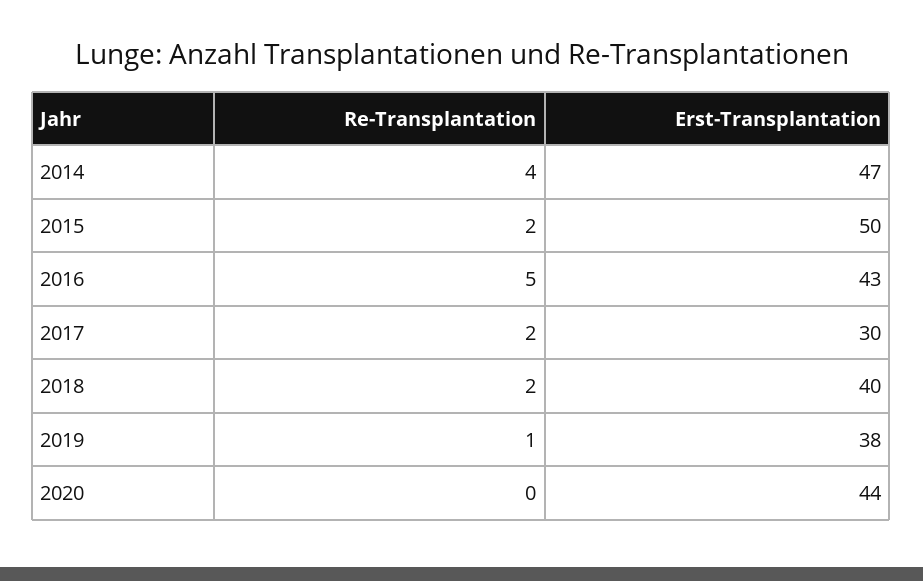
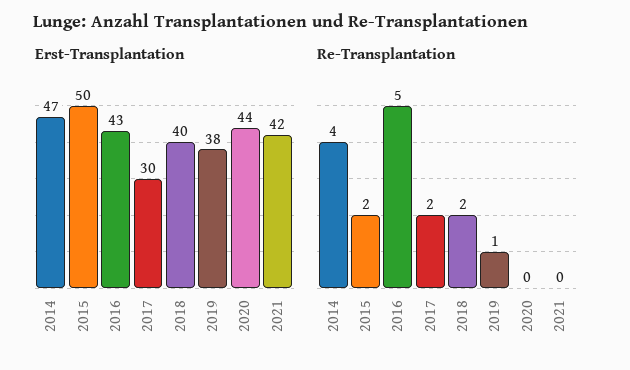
Erst-Transplantation, 2021: none -> 42
Re-Transplantation, 2021: none -> 0

